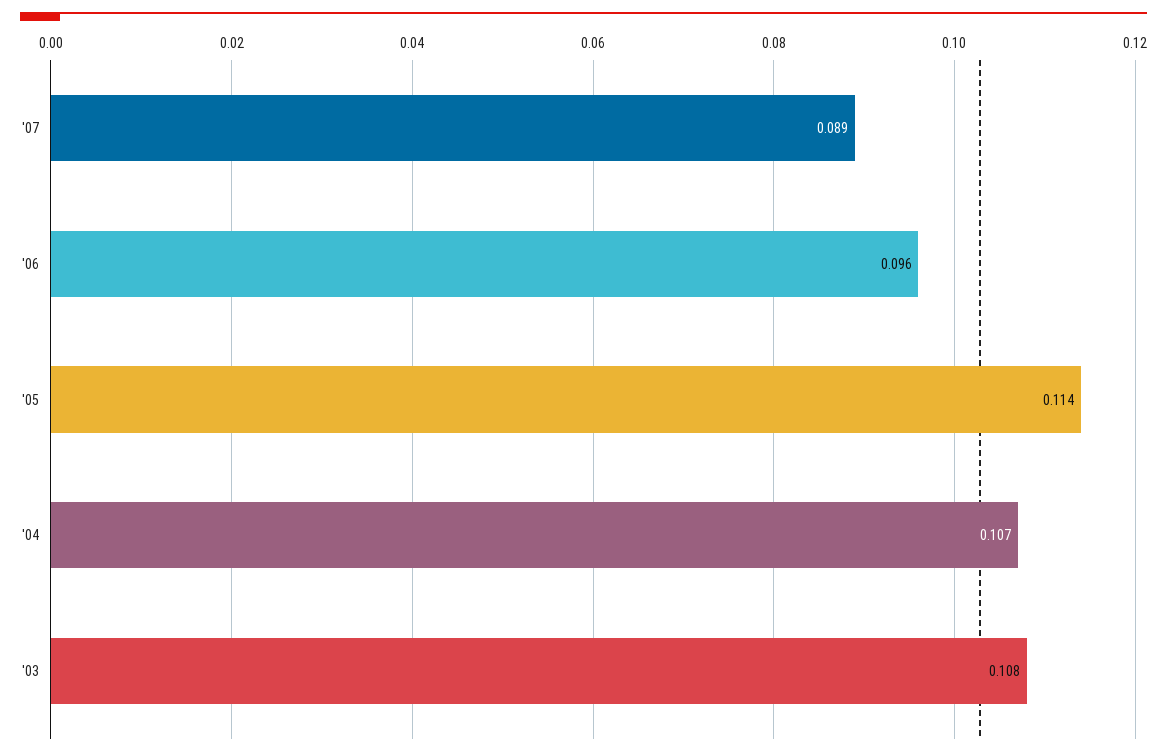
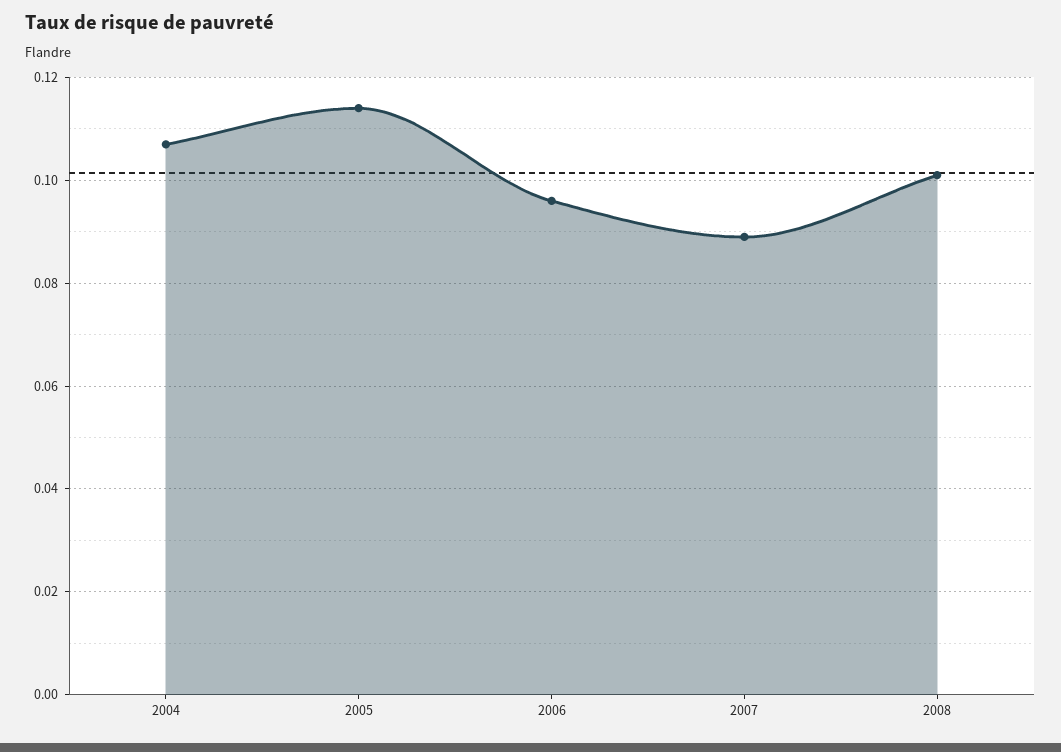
'03: 0.108 -> none
2008: none -> 0.1

